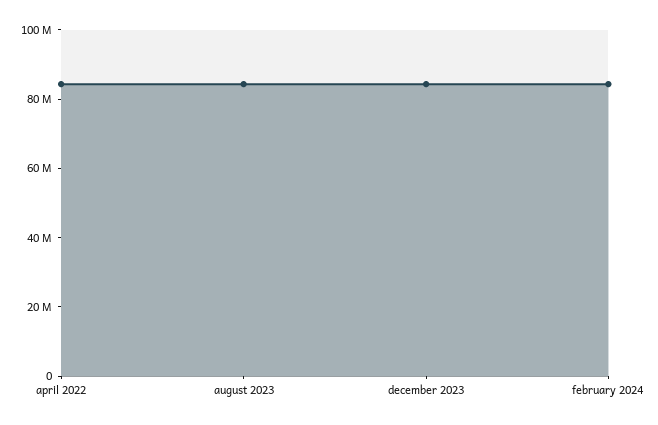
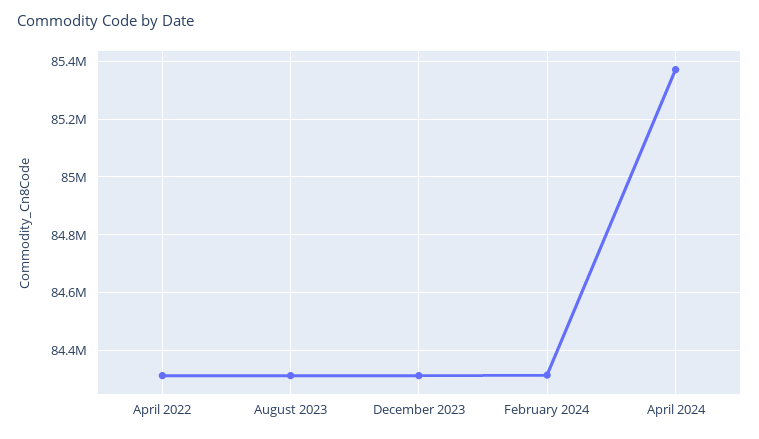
April 2024: none -> 85375000

